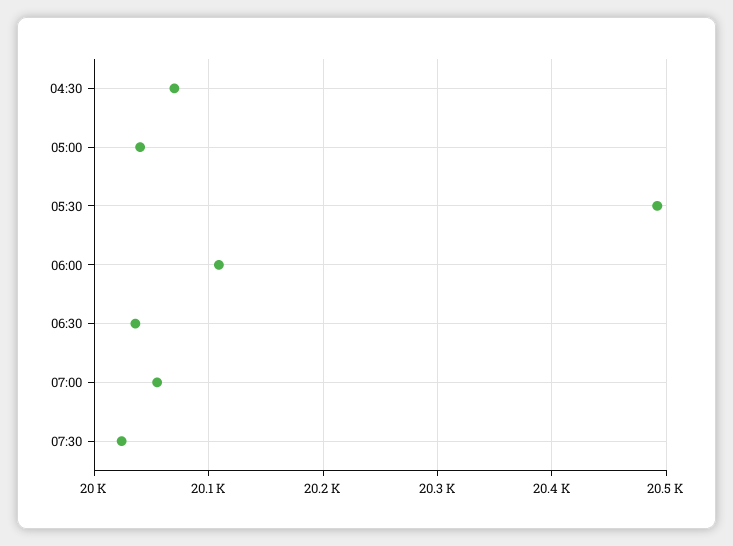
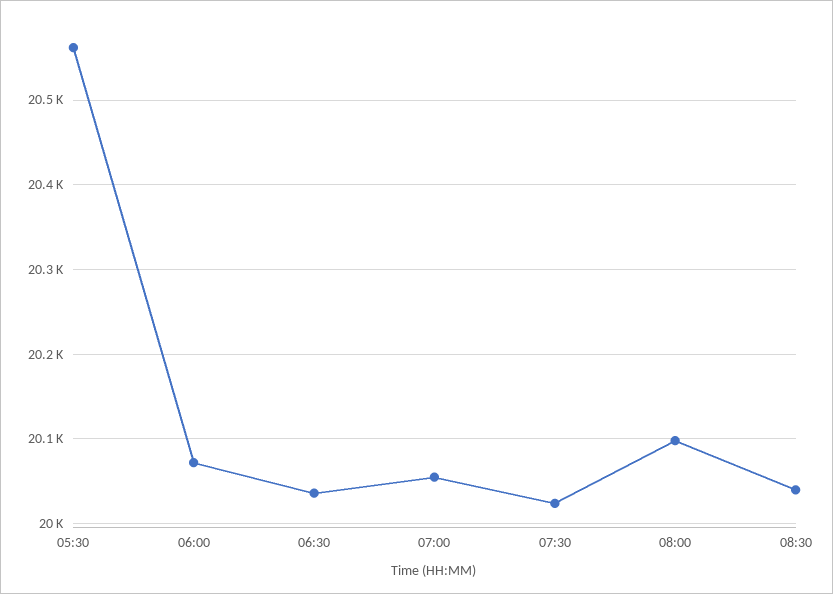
04:30: 20070 -> none
05:00: 20040 -> none
05:30: 20490 -> 20560
06:00: 20110 -> 20070
08:00: none -> 20100
08:30: none -> 20040

